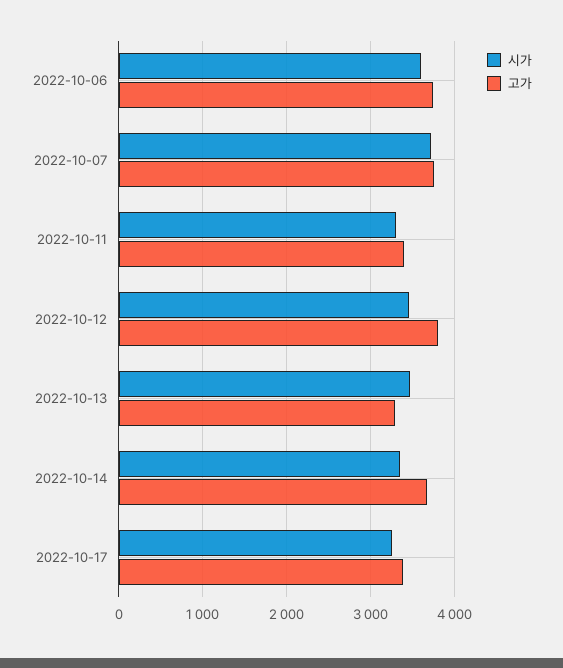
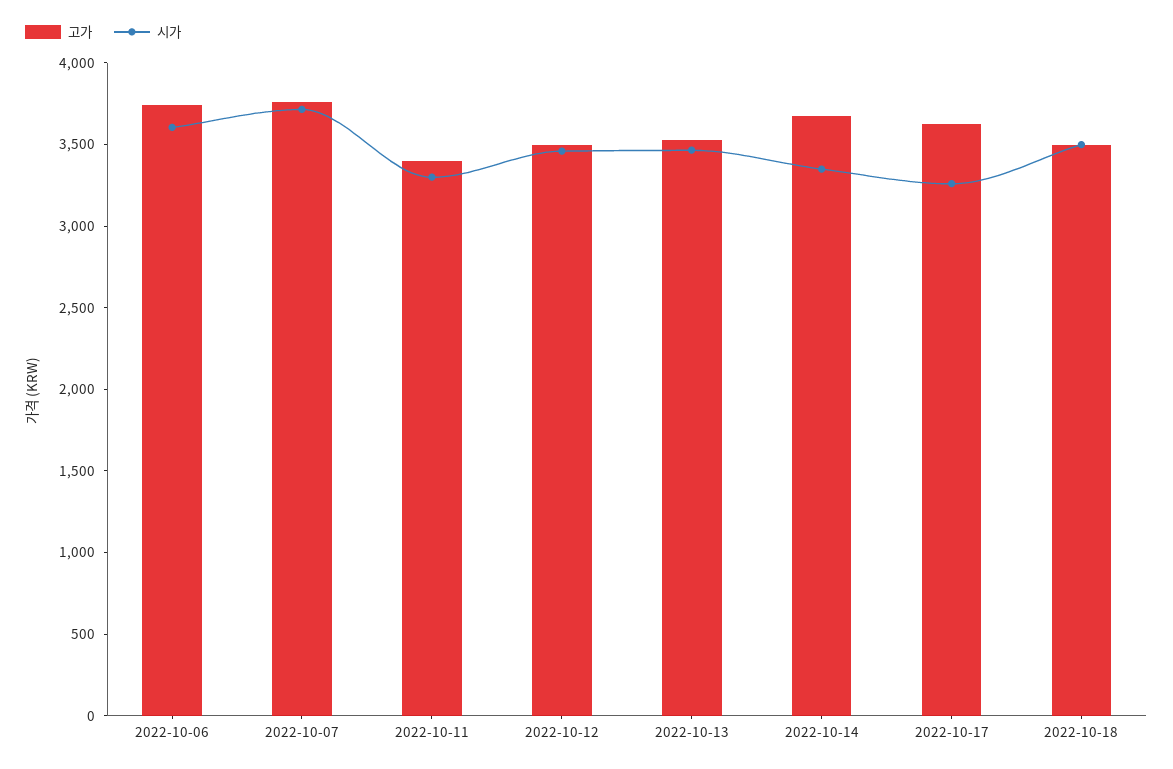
고가, 2022-10-12: 3800 -> 3500
고가, 2022-10-13: 3300 -> 3500
고가, 2022-10-17: 3400 -> 3600
고가, 2022-10-18: none -> 3500
시가, 2022-10-18: none -> 3500

